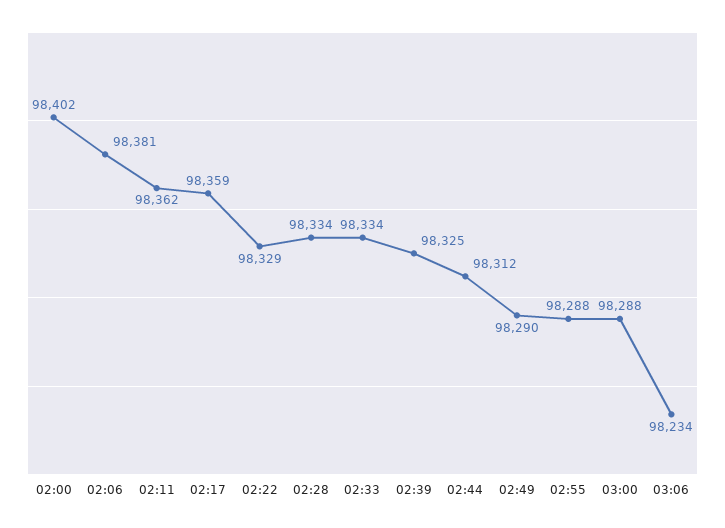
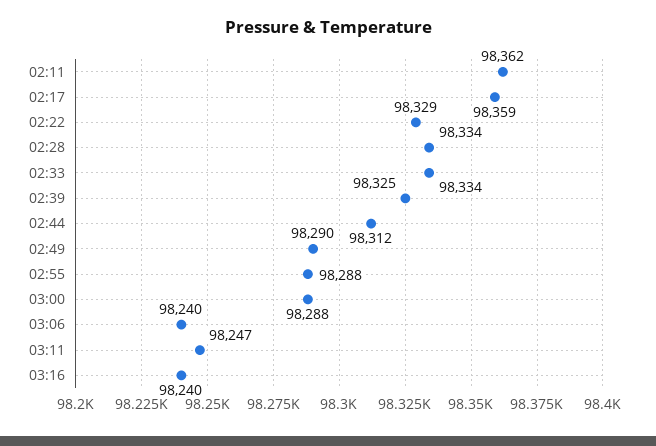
02:00: 98402 -> none
02:06: 98381 -> none
03:06: 98234 -> 98240
03:11: none -> 98247
03:16: none -> 98240

